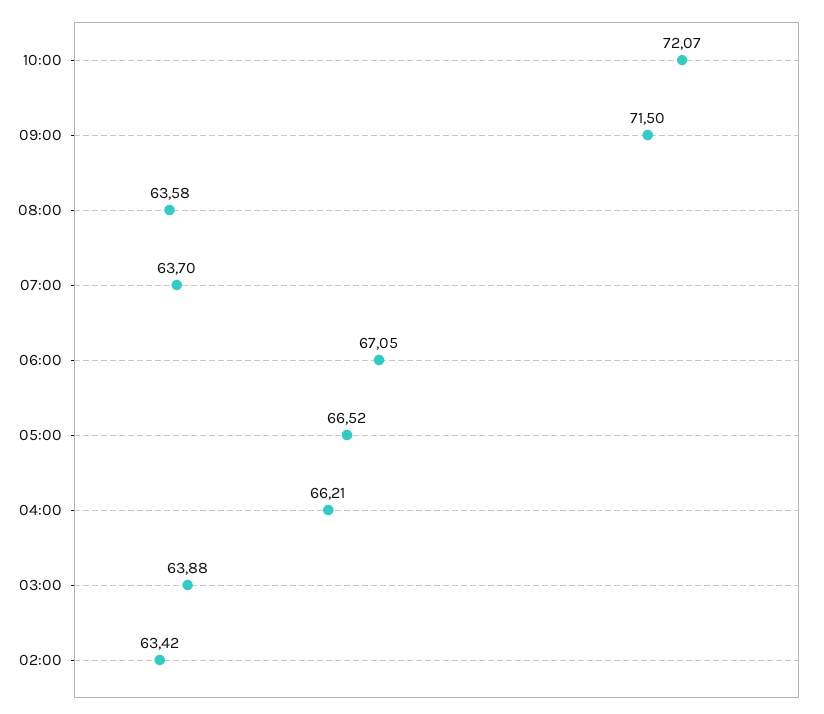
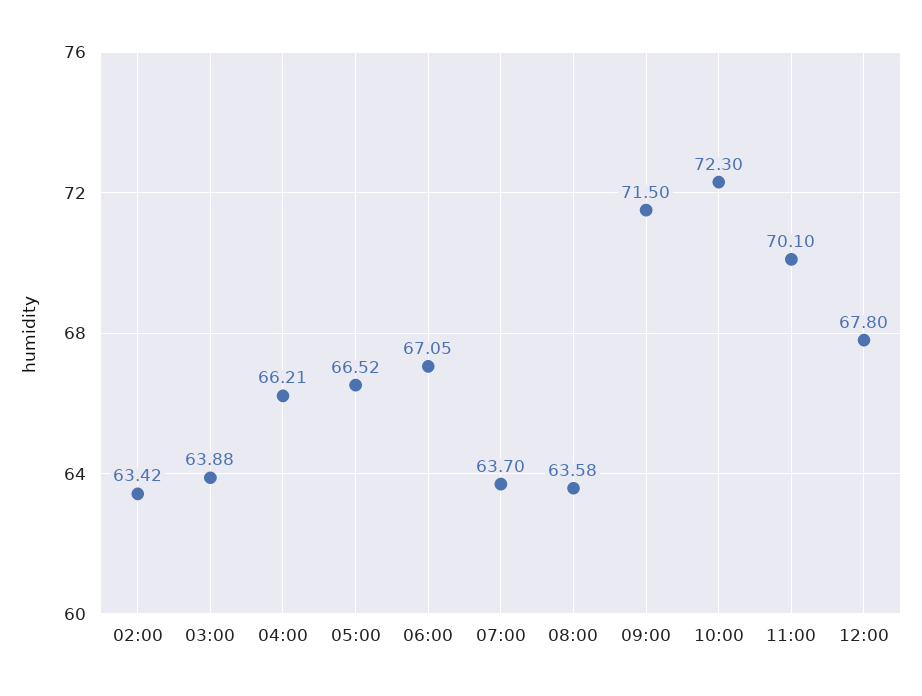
10:00: 72.07 -> 72.3
11:00: none -> 70.1
12:00: none -> 67.8

